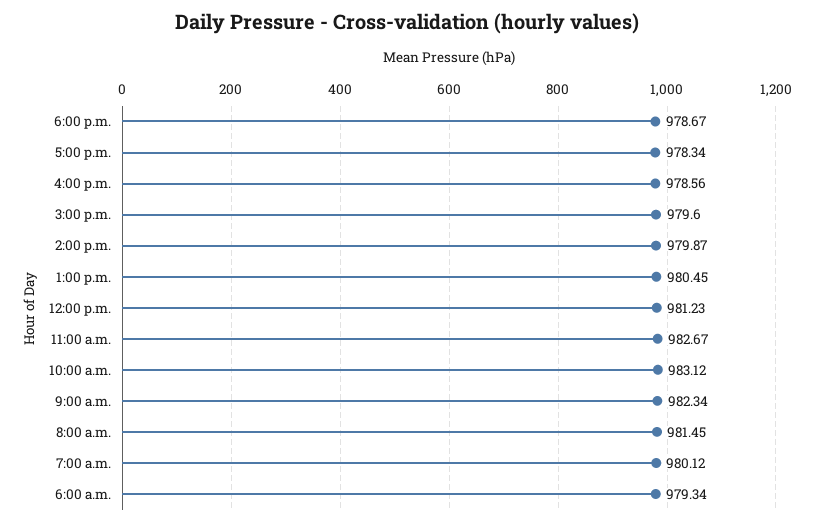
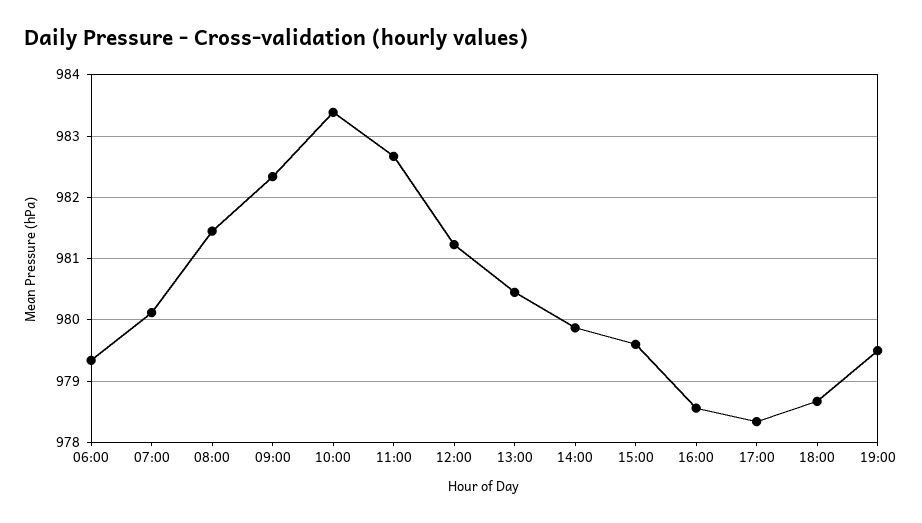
10:00 a.m.: 983.12 -> 983.4
19:00: none -> 979.5

